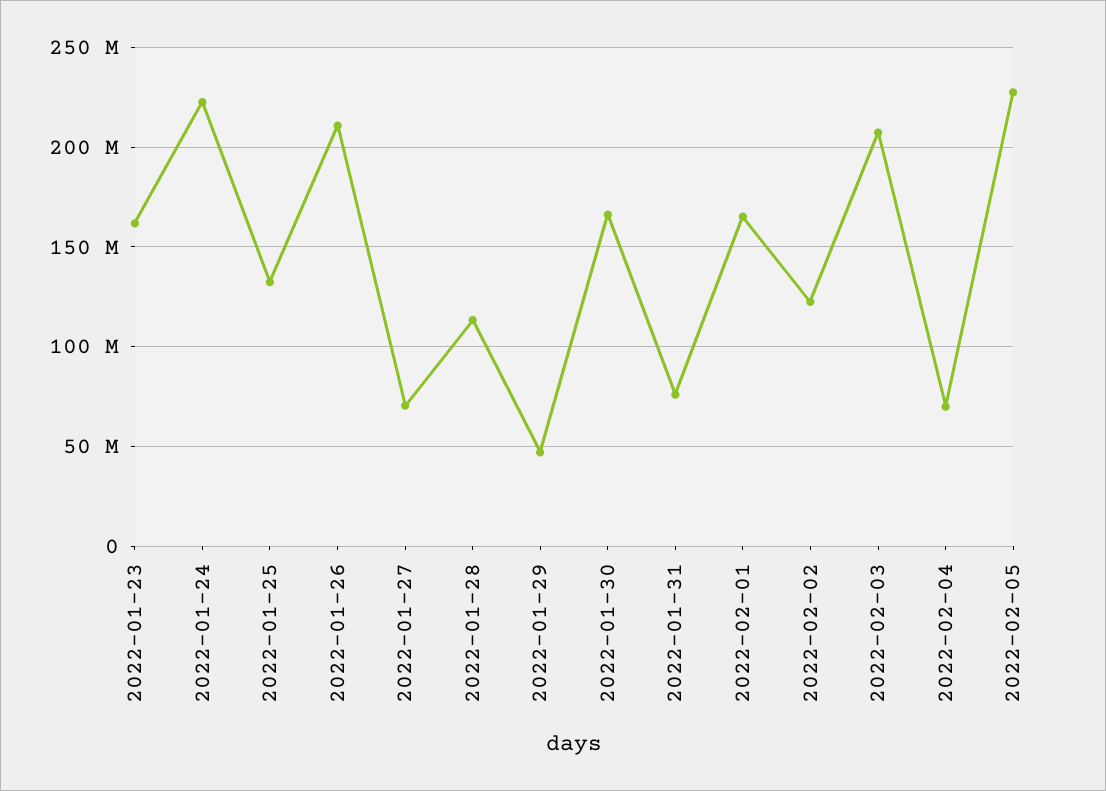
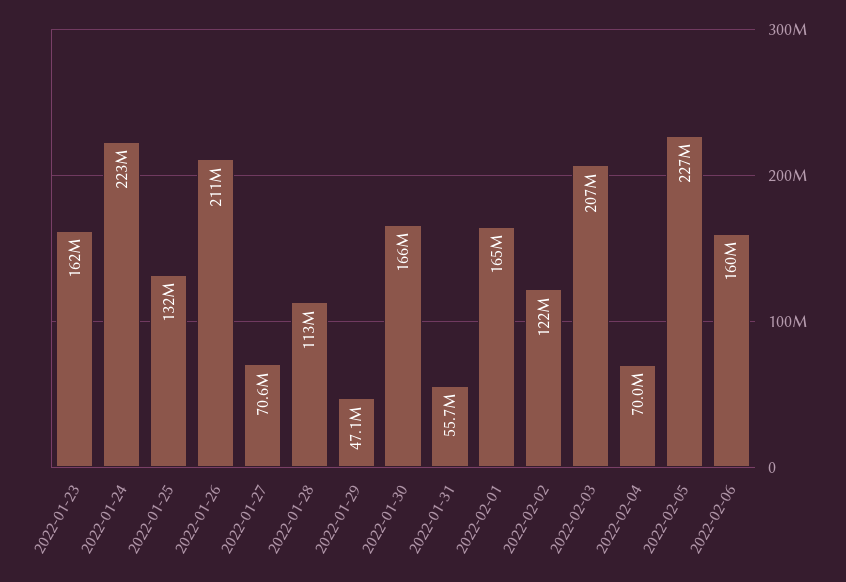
2022-01-31: 75000000 -> 55700000
2022-02-06: none -> 160000000

